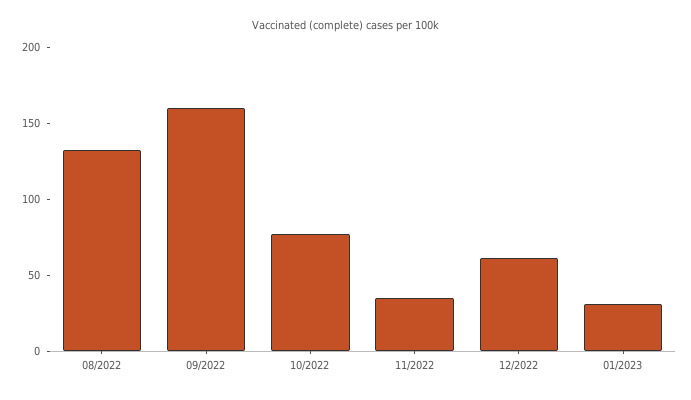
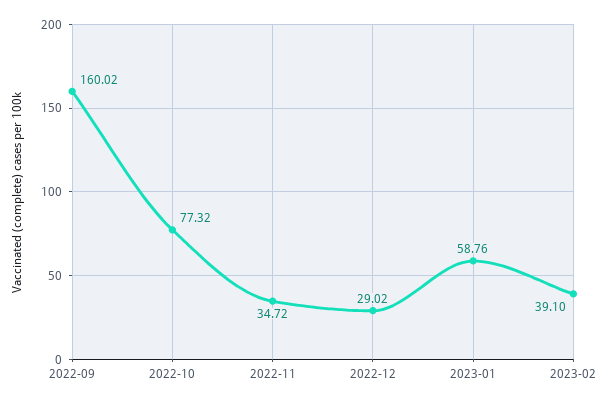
08/2022: 130 -> none
12/2022: 60 -> 29.02
01/2023: 30 -> 58.76
2023-02: none -> 39.1

